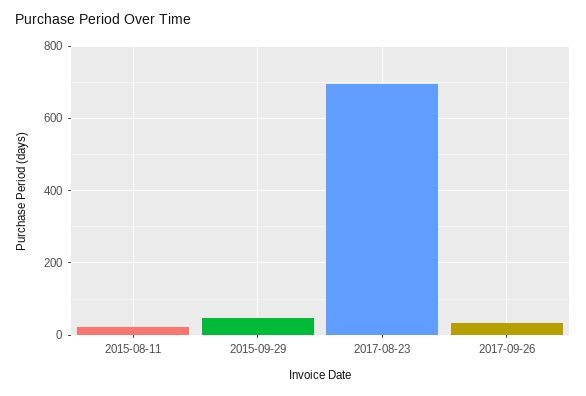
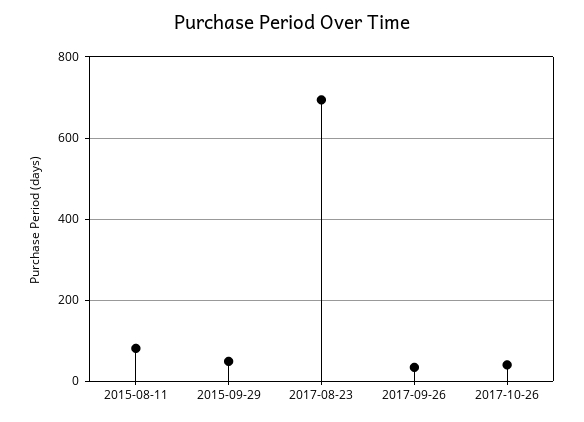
2015-08-11: 20 -> 80
2017-10-26: none -> 40

